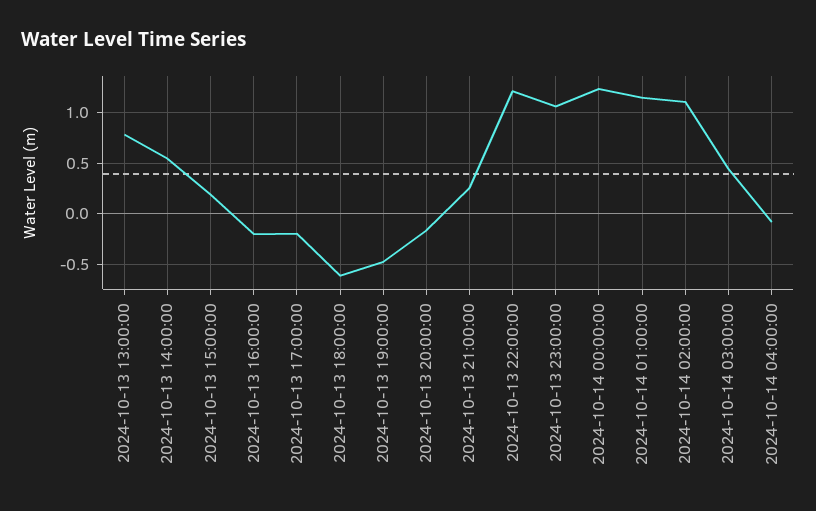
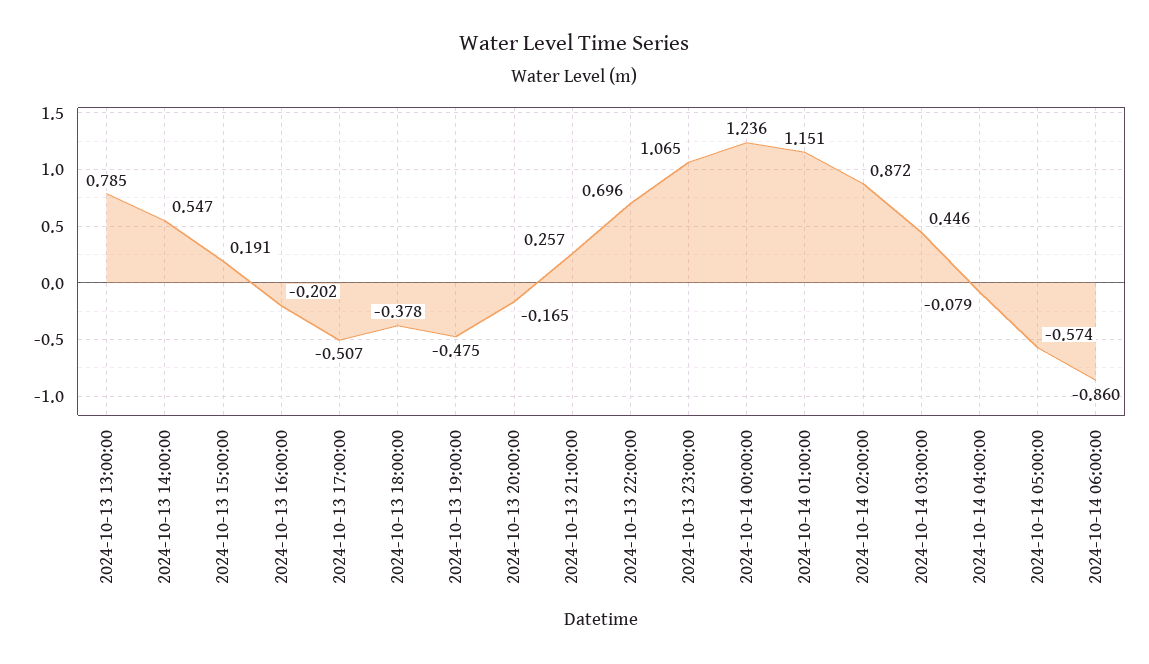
2024-10-13 17:00:00: -0.2 -> -0.507
2024-10-13 18:00:00: -0.6 -> -0.378
2024-10-13 22:00:00: 1.2 -> 0.696
2024-10-14 02:00:00: 1.1 -> 0.872
2024-10-14 05:00:00: none -> -0.574
2024-10-14 06:00:00: none -> -0.86

